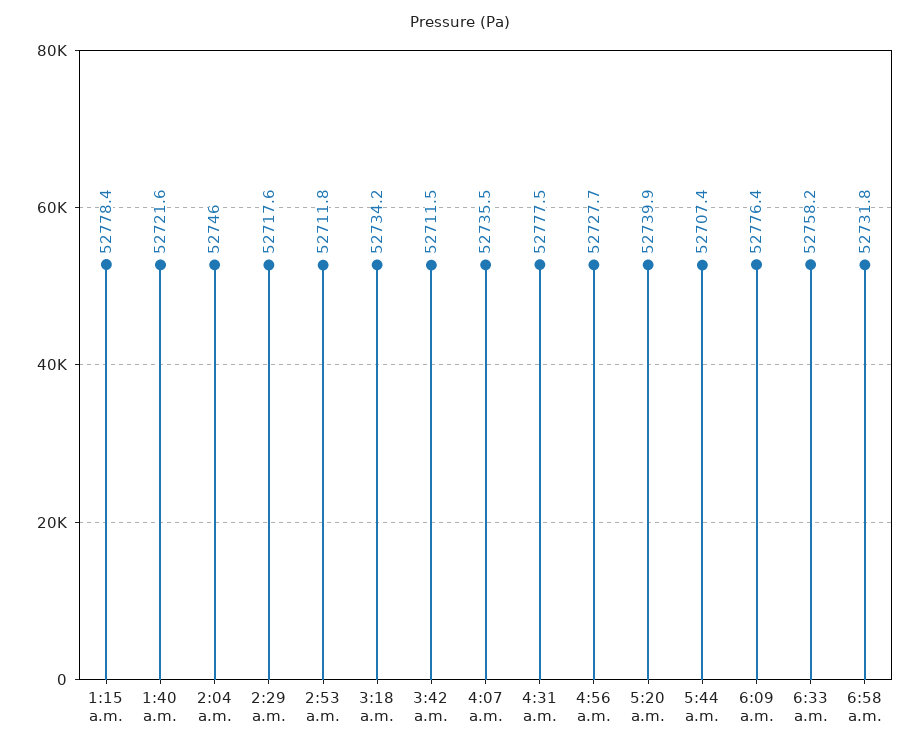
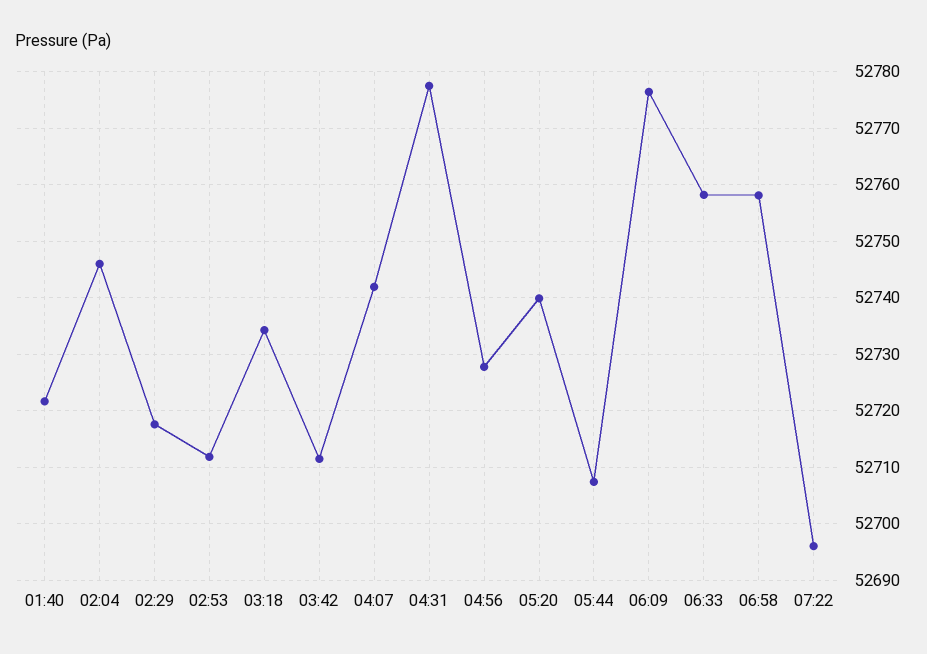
1:15 a.m.: 52778.4 -> none
4:07 a.m.: 52735.5 -> 52742
6:58 a.m.: 52731.8 -> 52758
07:22: none -> 52696

